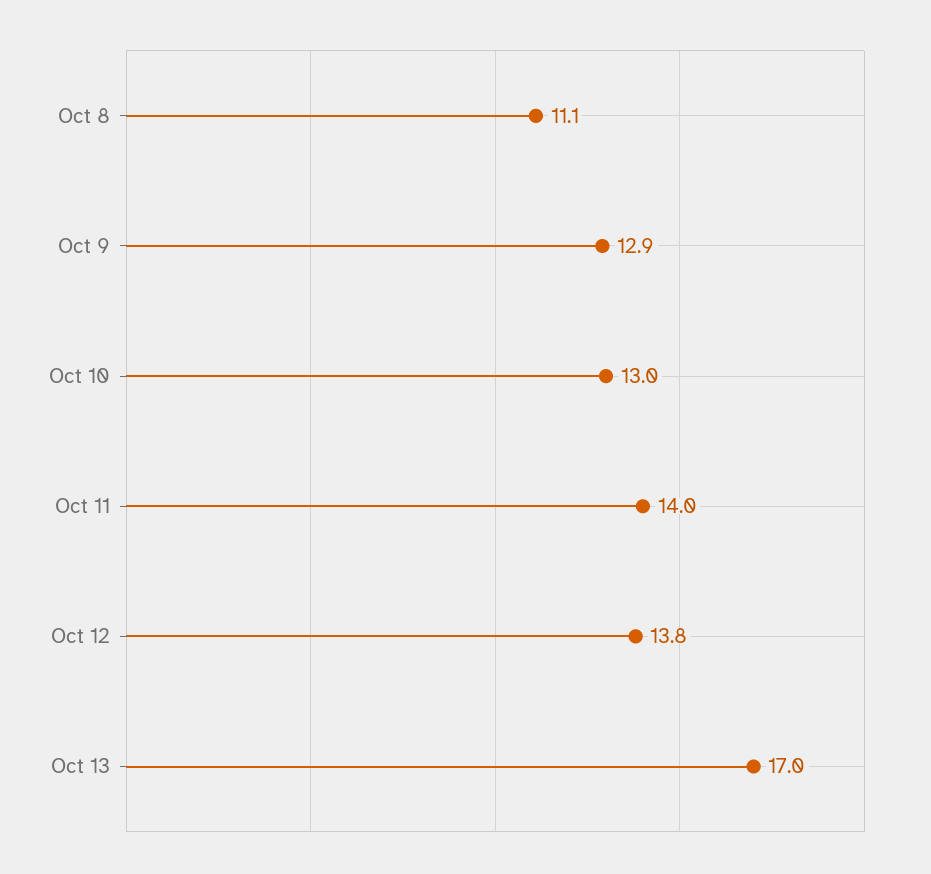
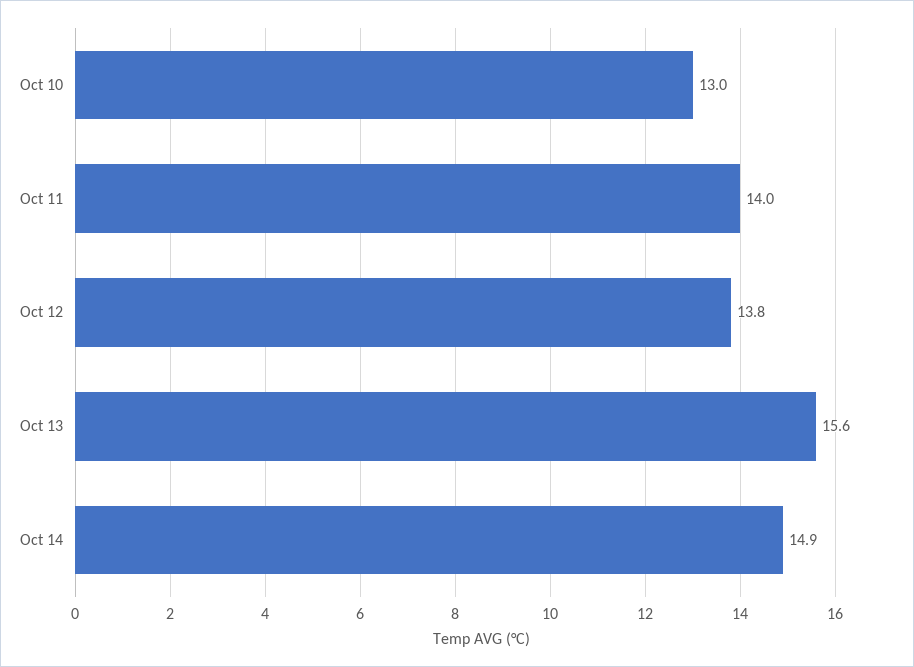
Oct 8: 11.1 -> none
Oct 9: 12.9 -> none
Oct 13: 17 -> 15.6
Oct 14: none -> 14.9

